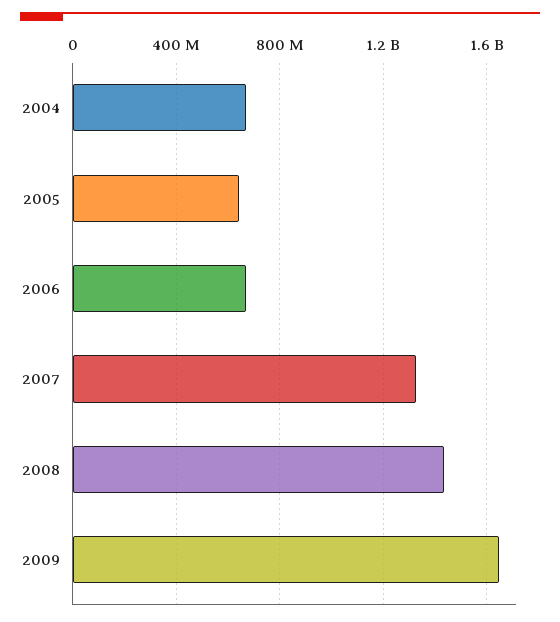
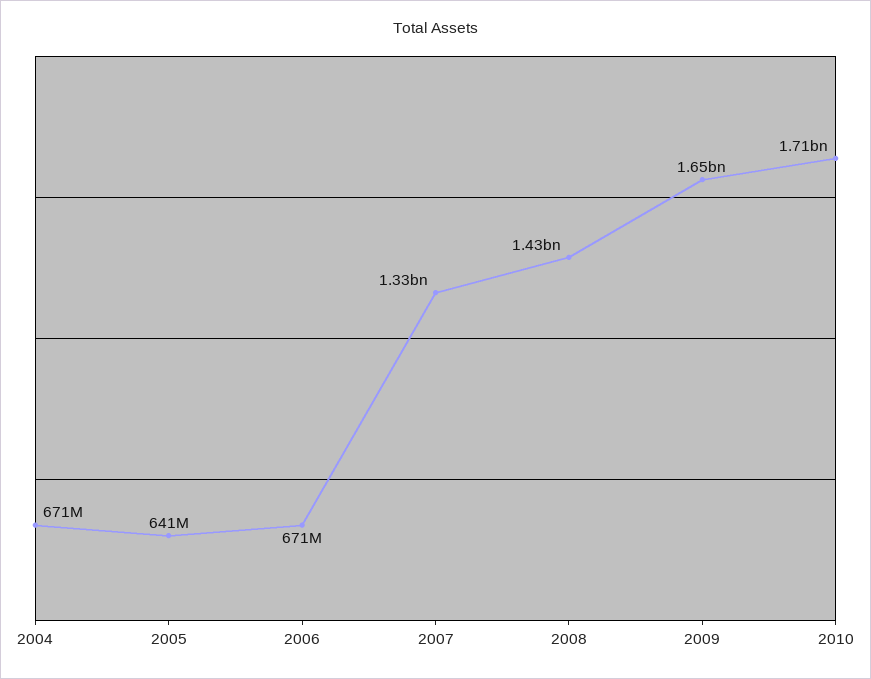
2010: none -> 1710000000

